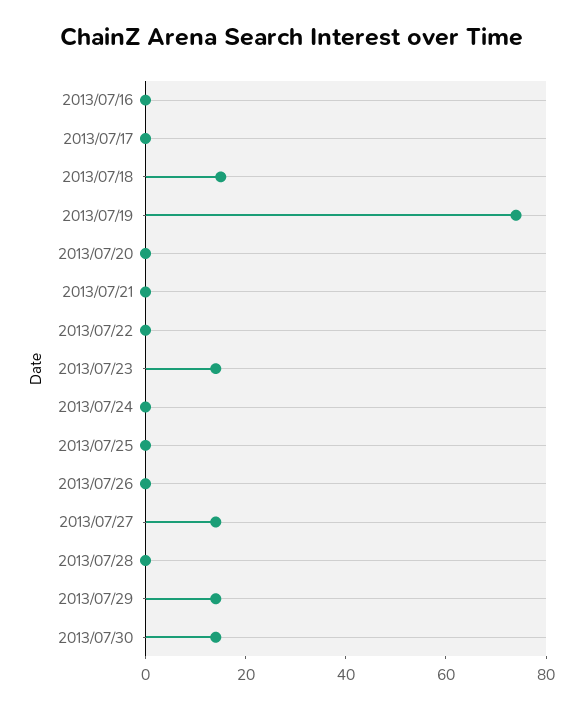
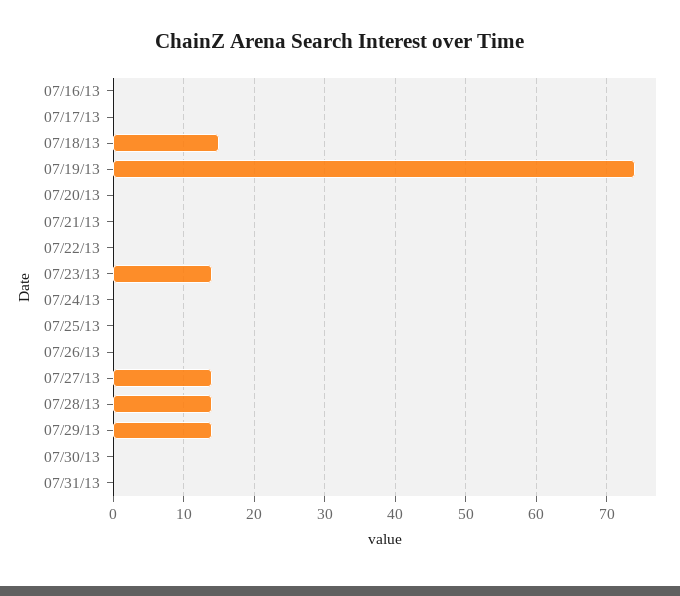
2013/07/28: 0 -> 14
2013/07/30: 15 -> 0
07/31/13: none -> 0

